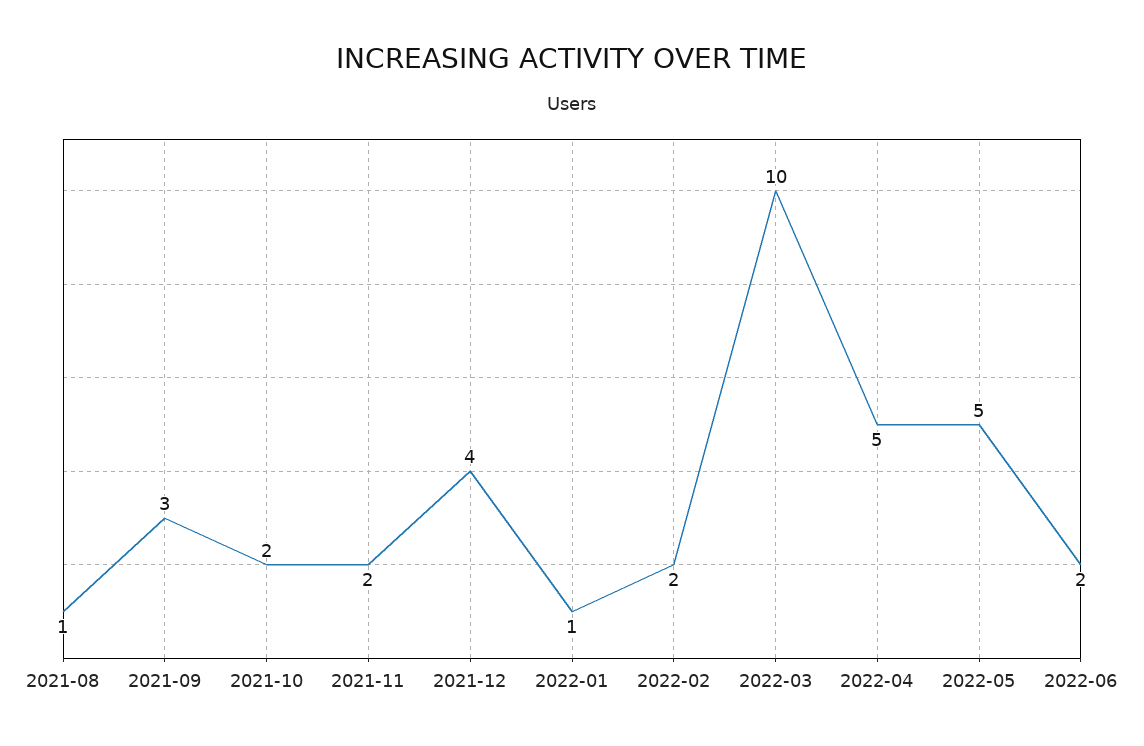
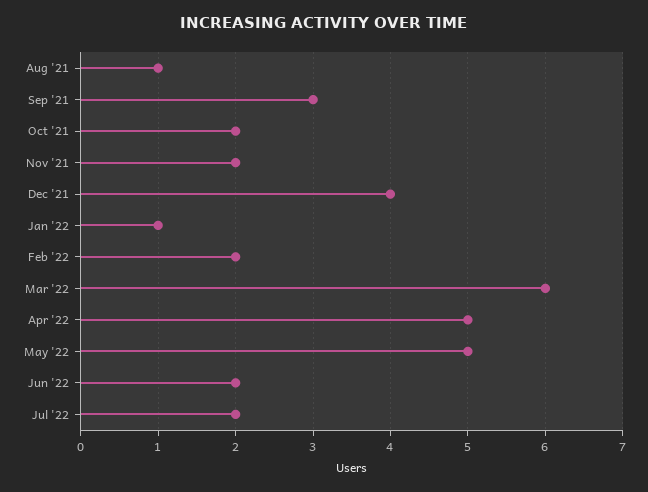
2022-03: 10 -> 6
Jul '22: none -> 2

